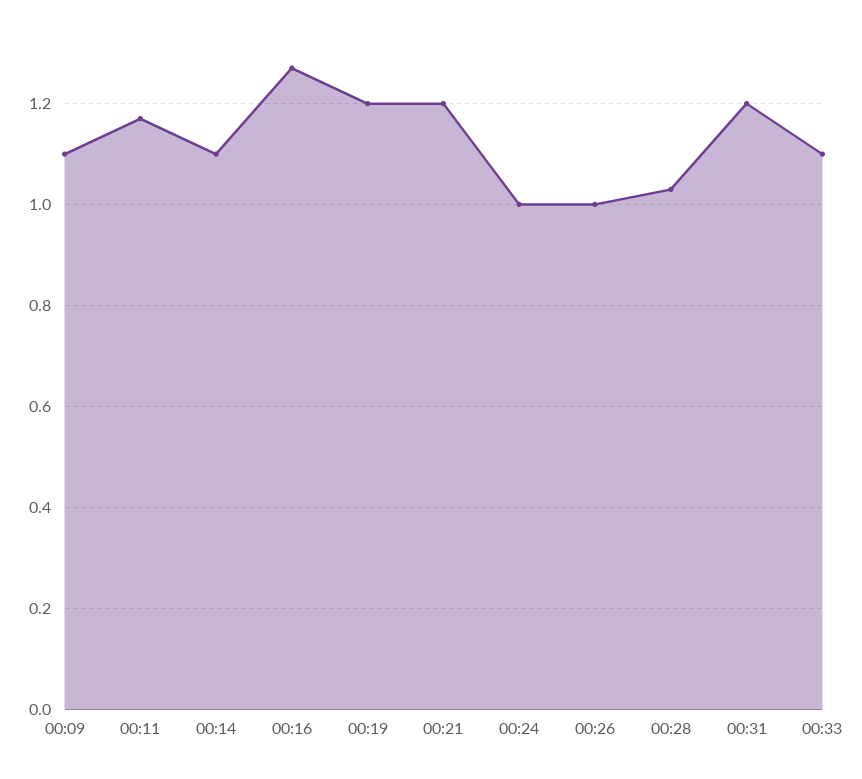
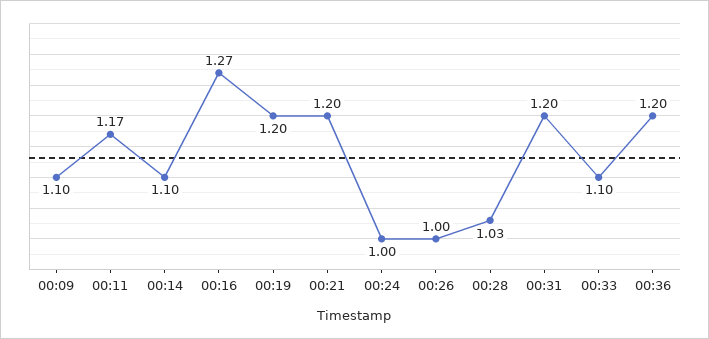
00:36: none -> 1.2

